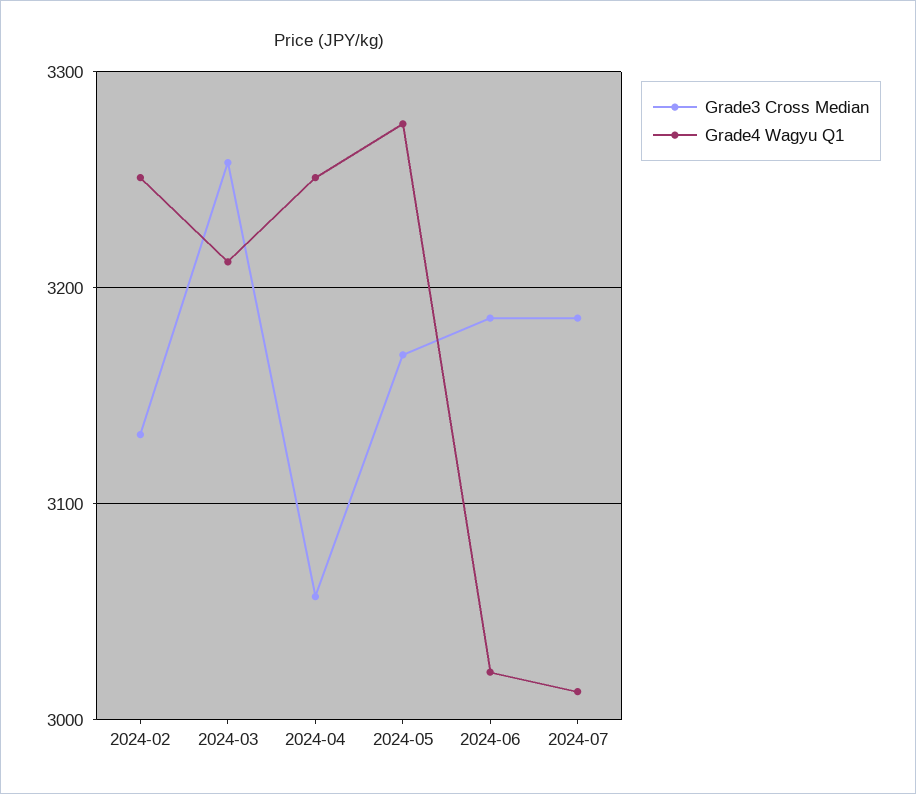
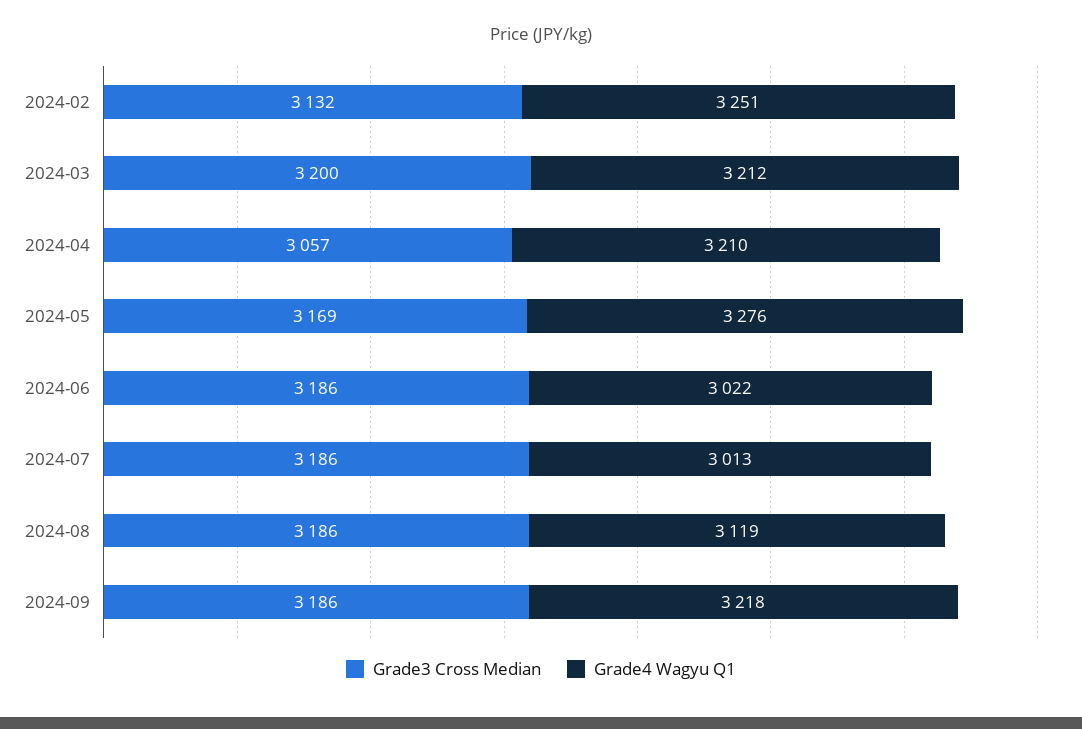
Grade3 Cross Median, 2024-03: 3260 -> 3200
Grade4 Wagyu Q1, 2024-04: 3250 -> 3210
Grade3 Cross Median, 2024-08: none -> 3186
Grade4 Wagyu Q1, 2024-08: none -> 3119
Grade3 Cross Median, 2024-09: none -> 3186
Grade4 Wagyu Q1, 2024-09: none -> 3218

